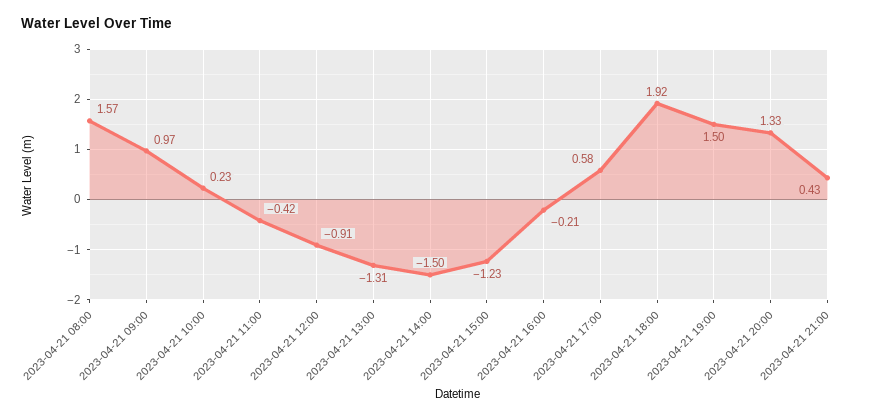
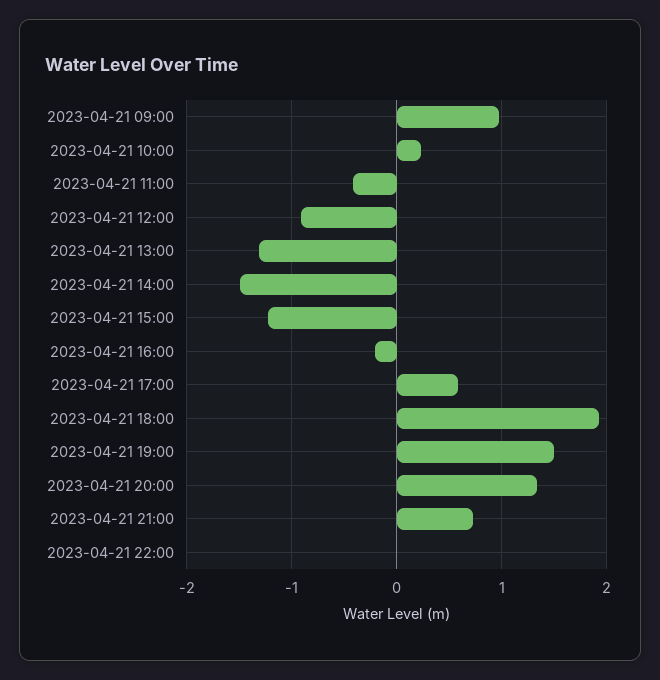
2023-04-21 08:00: 1.57 -> none
2023-04-21 21:00: 0.43 -> 0.7
2023-04-21 22:00: none -> 0

